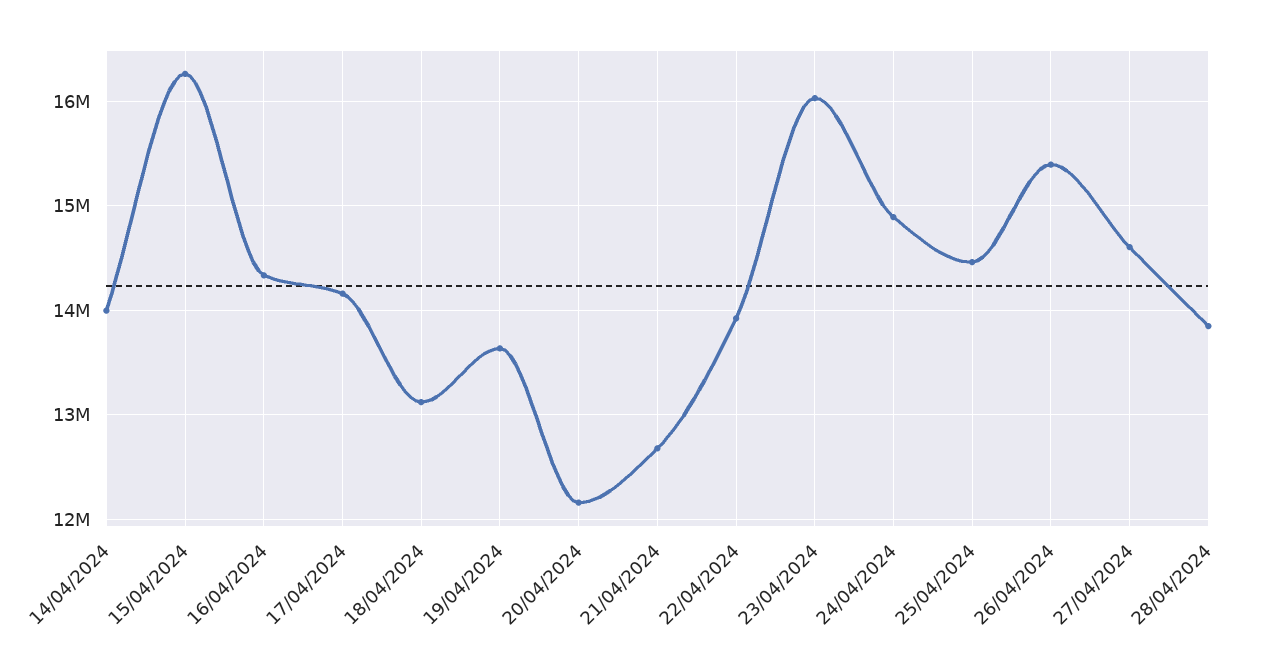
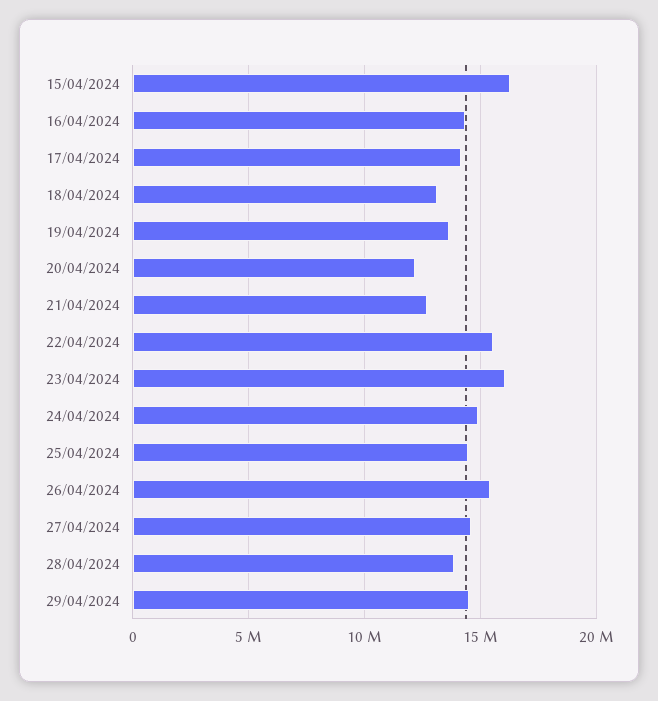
14/04/2024: 14000000 -> none
22/04/2024: 13900000 -> 15500000
29/04/2024: none -> 14500000

